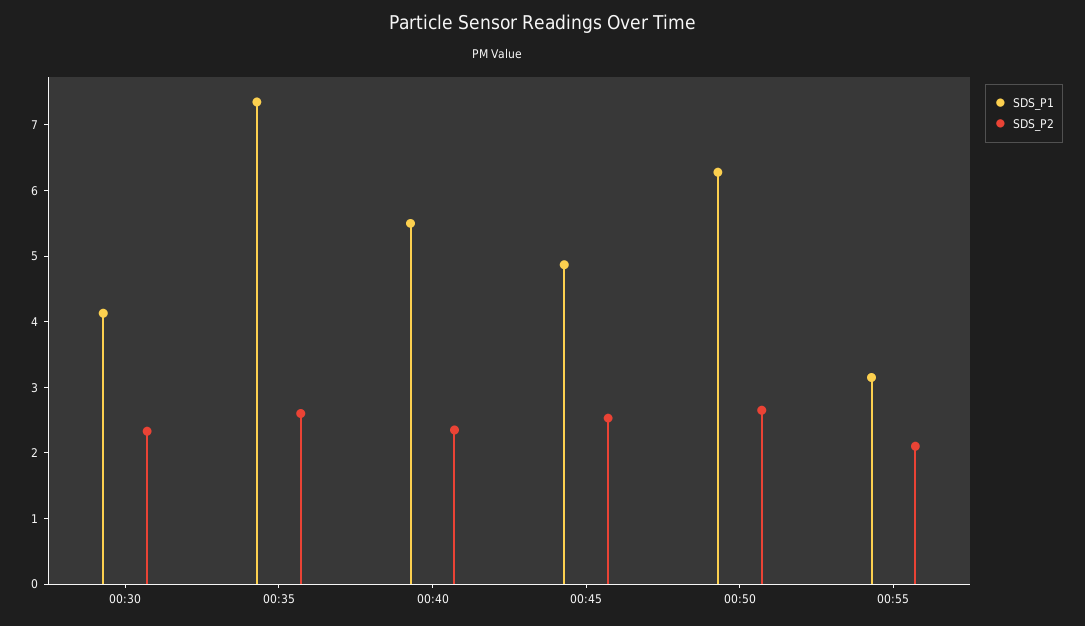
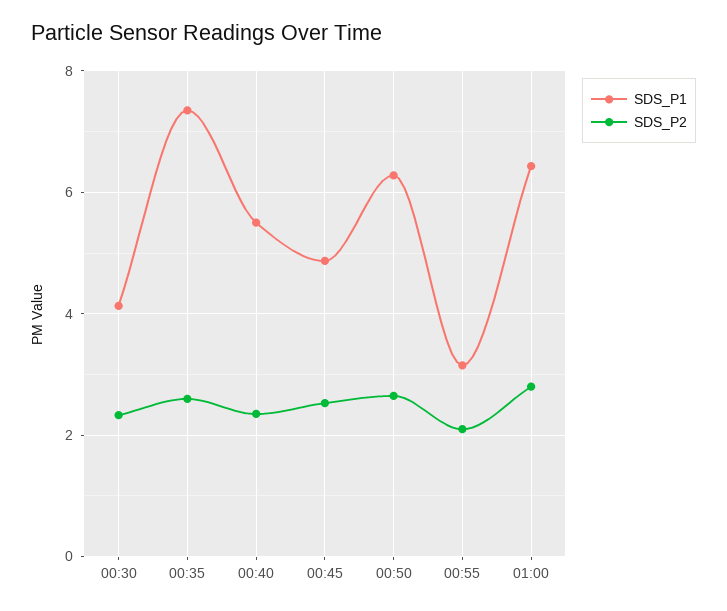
SDS_P1, 01:00: none -> 6.4
SDS_P2, 01:00: none -> 2.8

